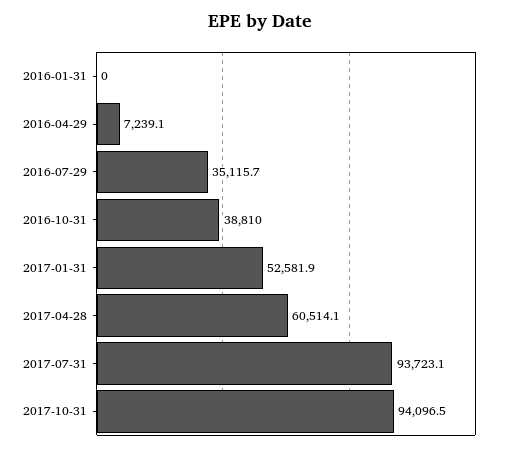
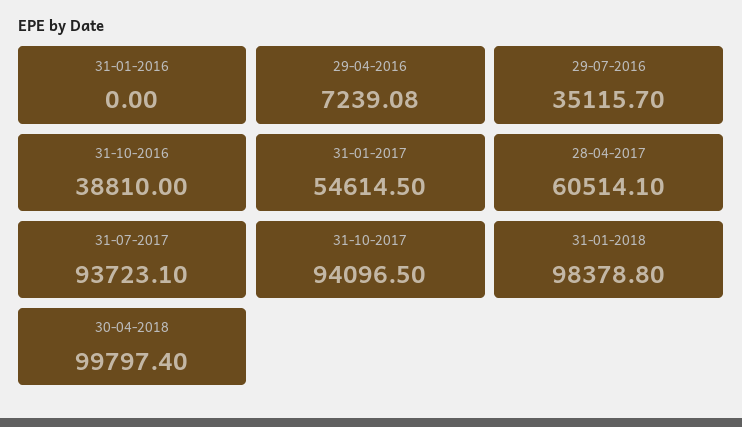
2017-01-31: 52581.9 -> 54614.5
31-01-2018: none -> 98378.8
30-04-2018: none -> 99797.4

